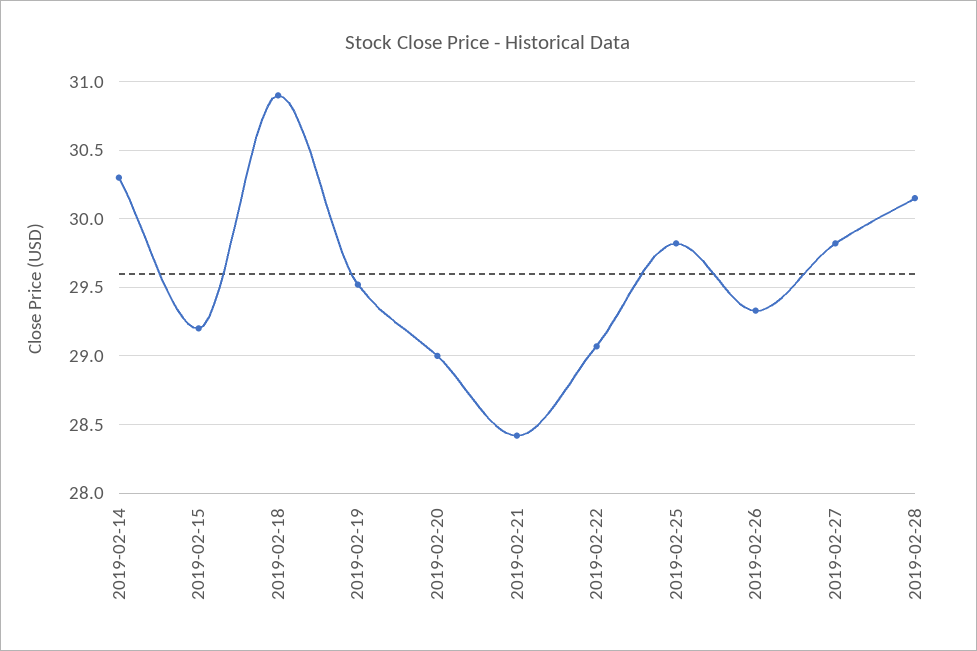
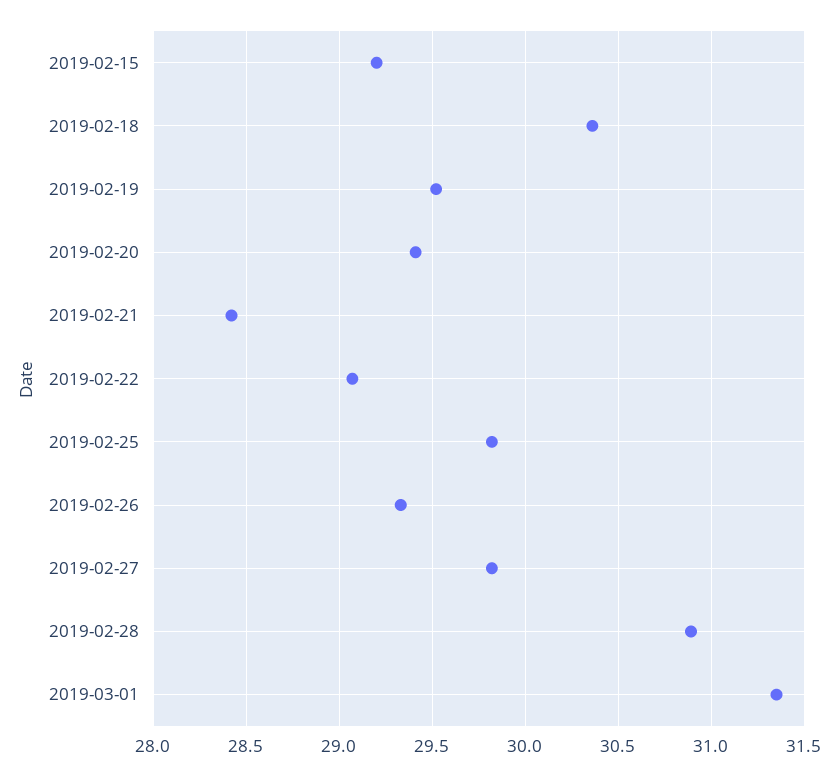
2019-02-14: 30.3 -> none
2019-02-18: 30.9 -> 30.35
2019-02-20: 29 -> 29.4
2019-02-28: 30.15 -> 30.9
2019-03-01: none -> 31.35

